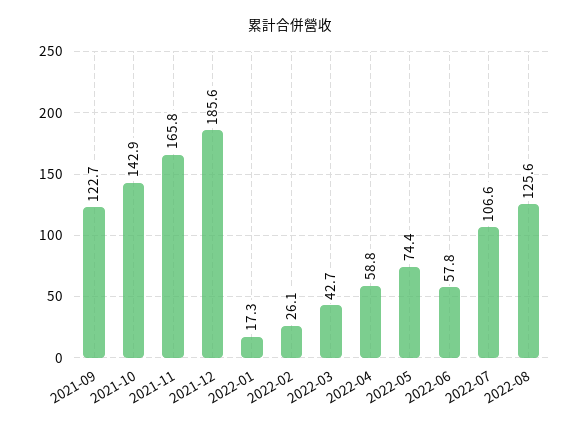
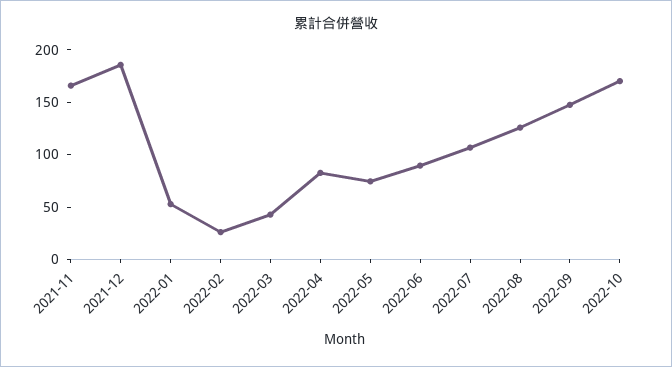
2021-09: 122.7 -> none
2021-10: 142.9 -> none
2022-01: 17.3 -> 50
2022-04: 58.8 -> 80
2022-06: 57.8 -> 90
2022-09: none -> 150
2022-10: none -> 170

